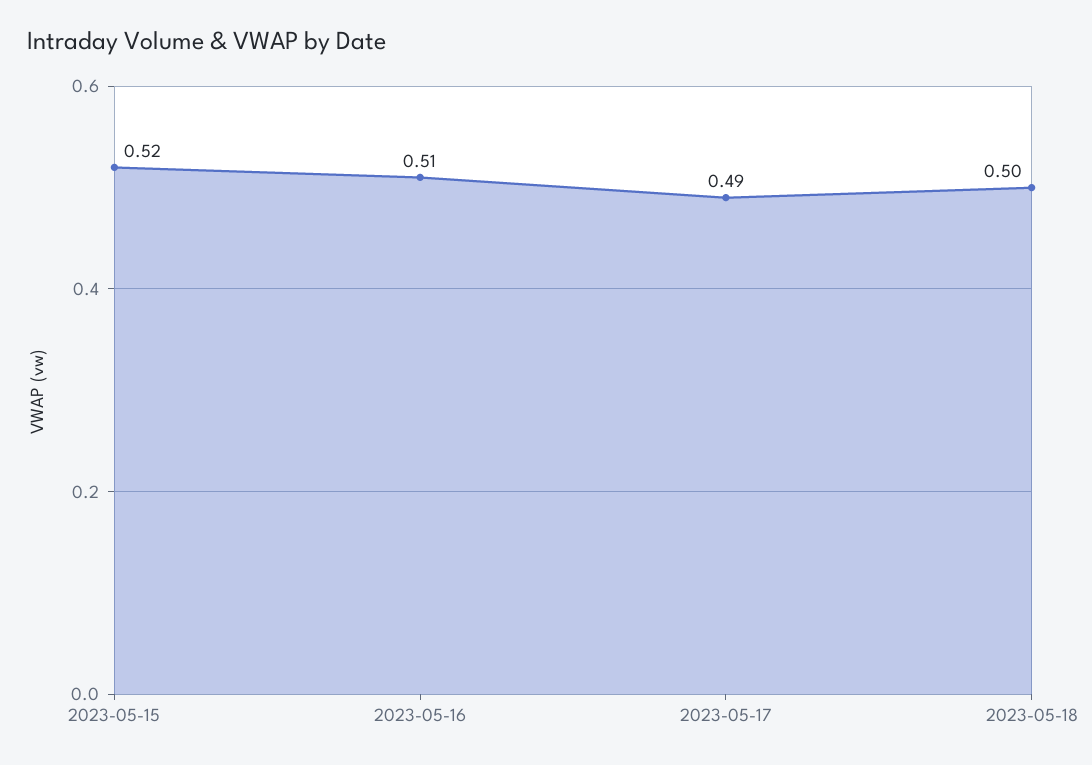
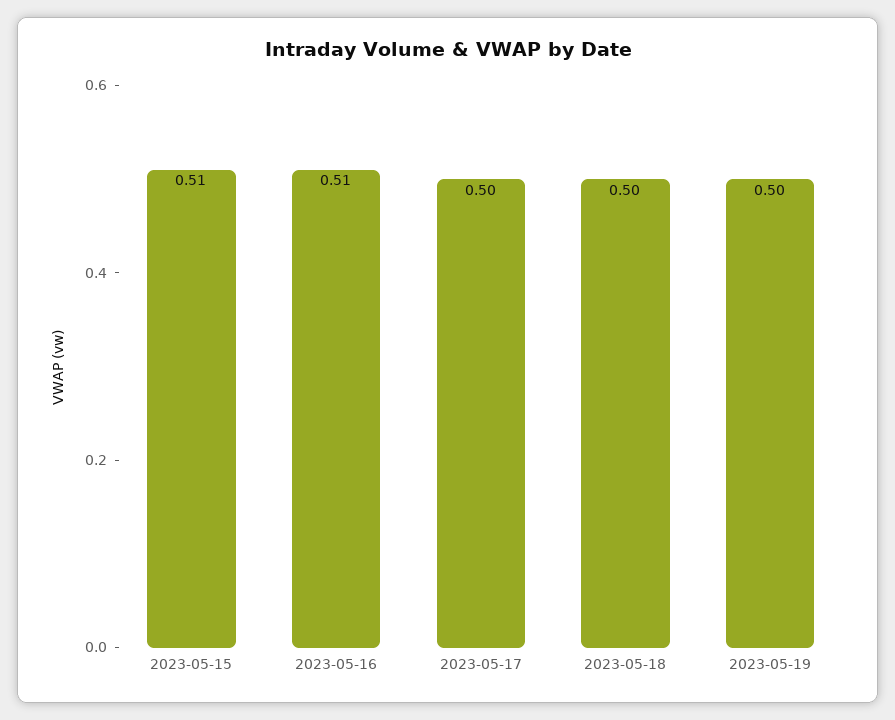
2023-05-15: 0.52 -> 0.51
2023-05-17: 0.49 -> 0.5
2023-05-19: none -> 0.5

